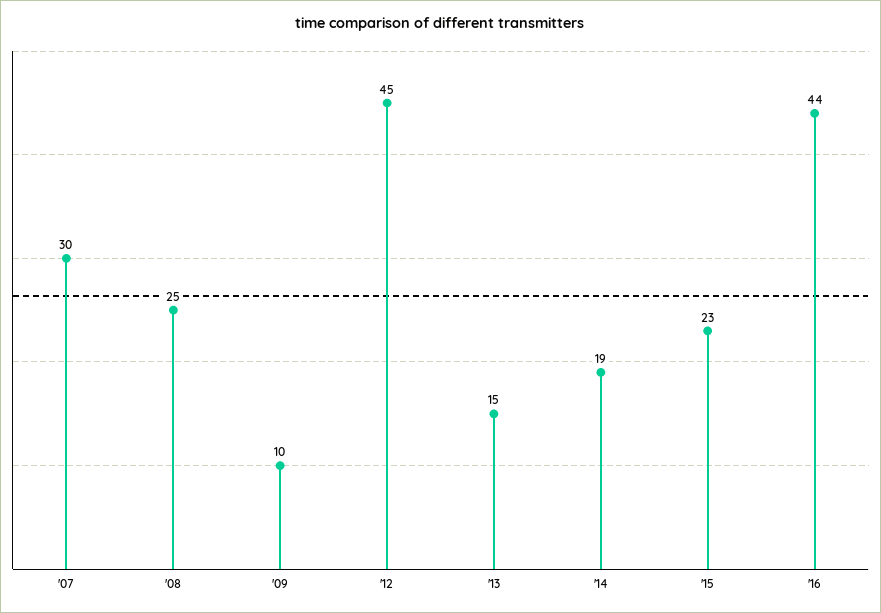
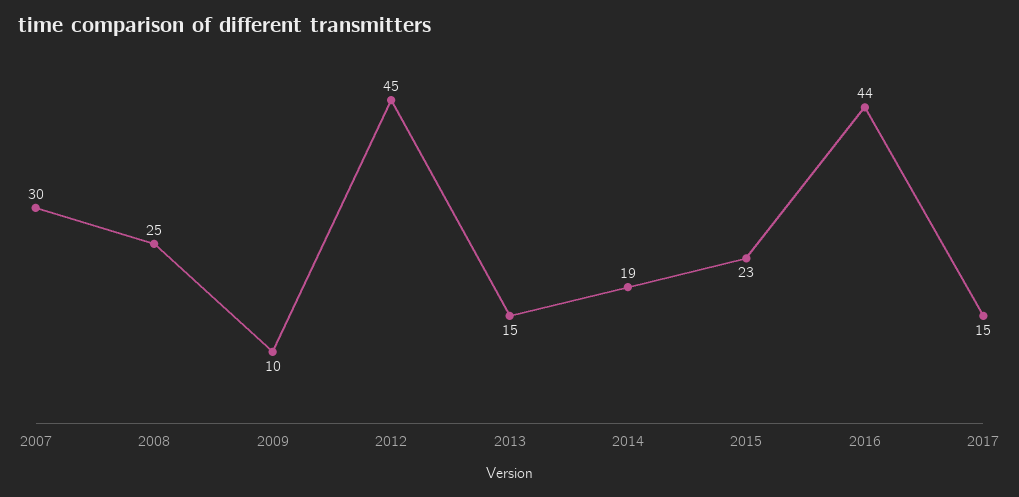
2017: none -> 15

